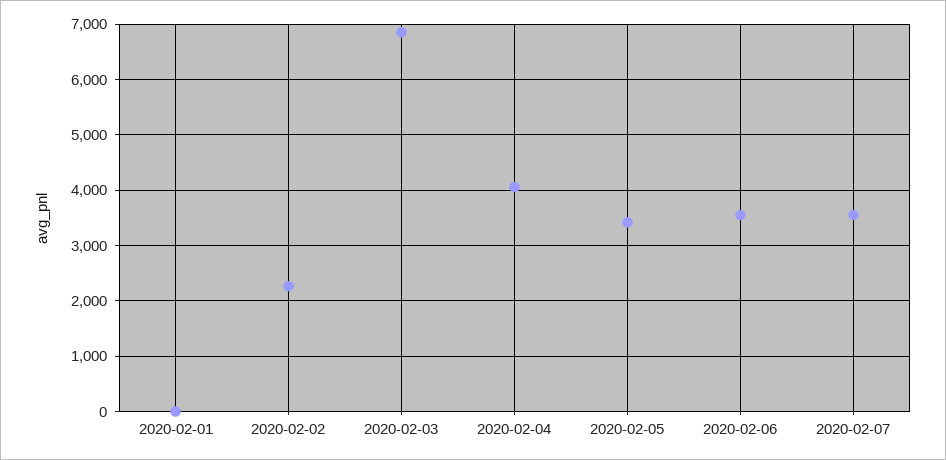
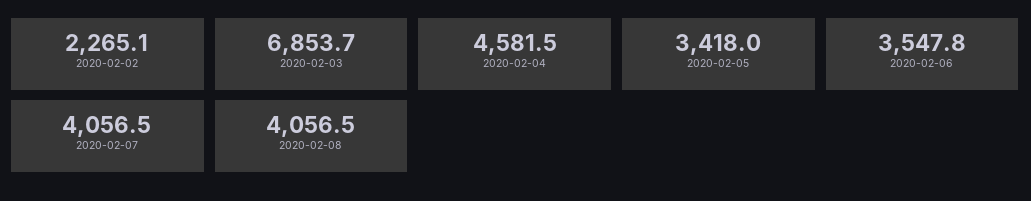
2020-02-01: 0 -> none
2020-02-04: 4000 -> 4581.5
2020-02-07: 3600 -> 4056.5
2020-02-08: none -> 4056.5

